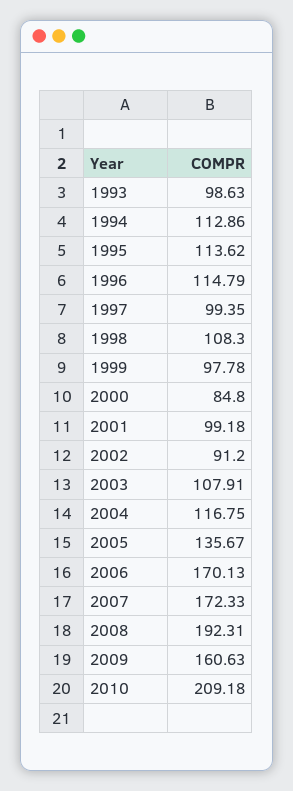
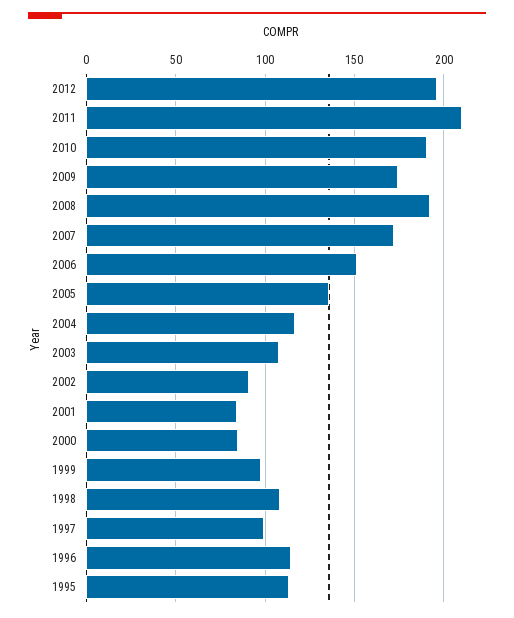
1993: 98.63 -> none
1994: 112.86 -> none
2001: 99.18 -> 85
2006: 170.13 -> 150
2009: 160.63 -> 175
2010: 209.18 -> 190
2012: none -> 195
2011: none -> 210

